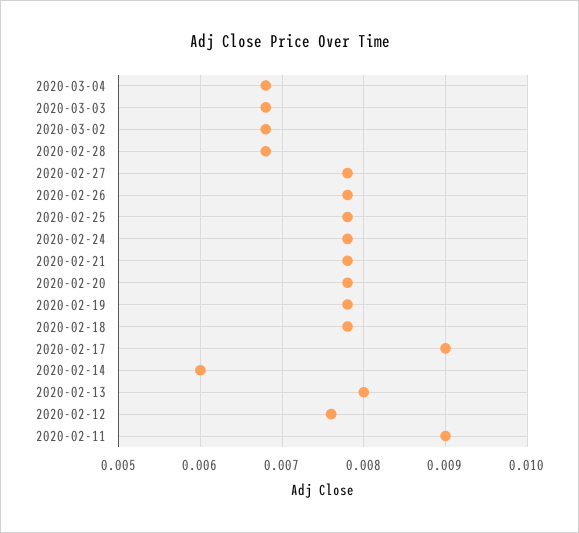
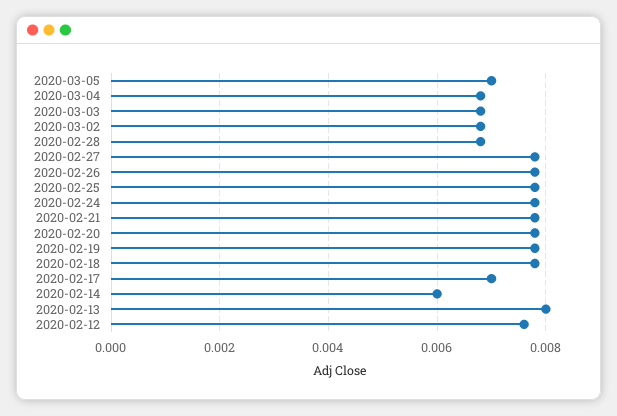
2020-02-17: 0.009 -> 0.007
2020-02-11: 0.009 -> none
2020-03-05: none -> 0.007

